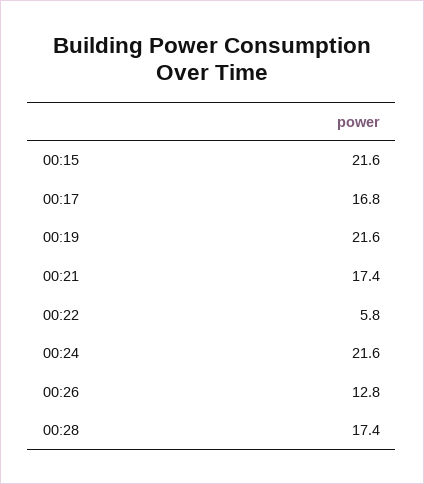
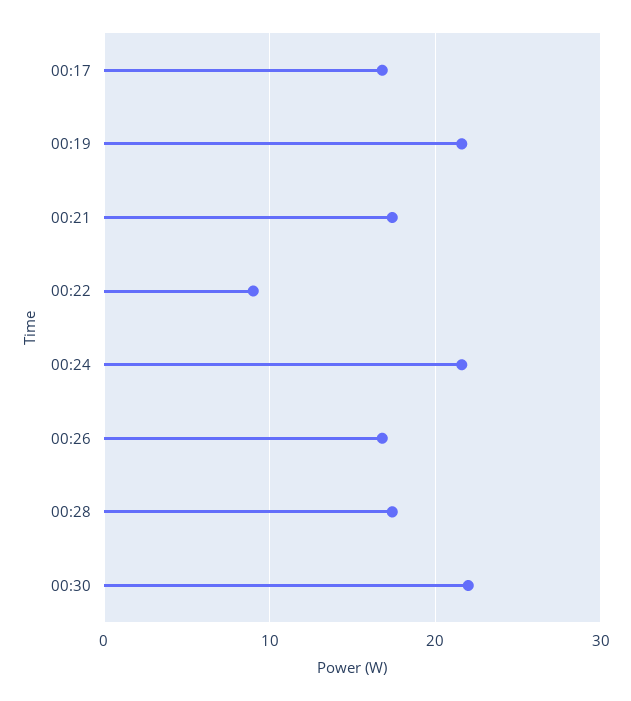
00:15: 21.6 -> none
00:22: 5.8 -> 9
00:26: 12.8 -> 17
00:30: none -> 22

